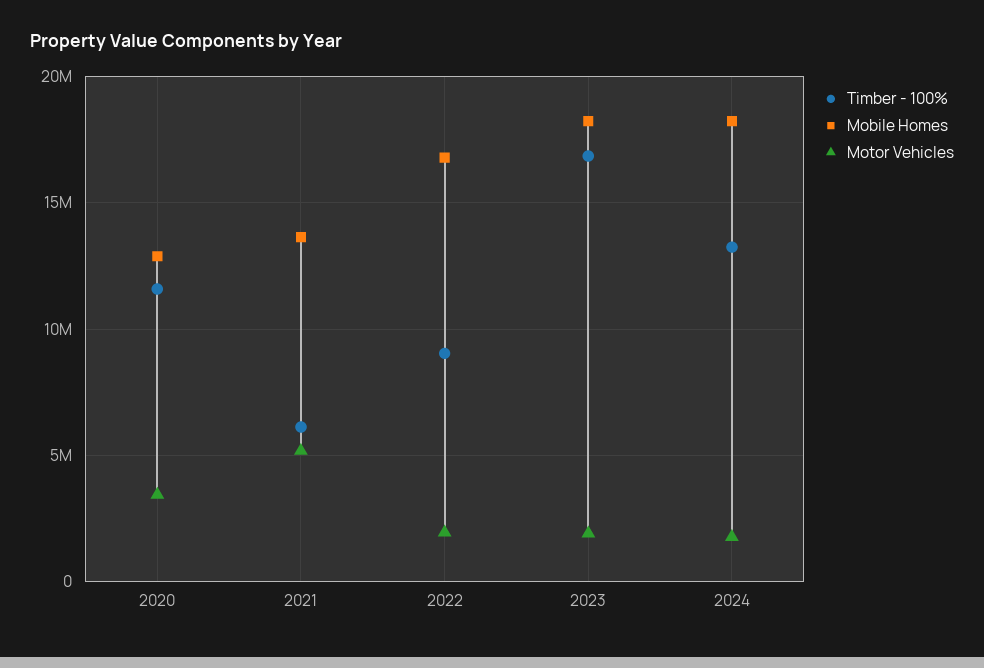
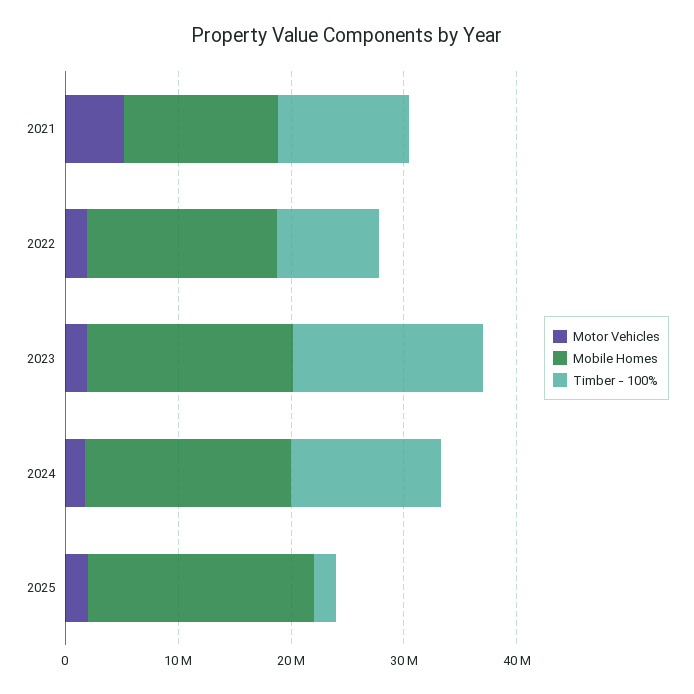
Timber - 100%, 2020: 11500000 -> none
Mobile Homes, 2020: 13000000 -> none
Motor Vehicles, 2020: 3500000 -> none
Timber - 100%, 2021: 6000000 -> 12000000
Motor Vehicles, 2025: none -> 2000000
Mobile Homes, 2025: none -> 20000000
Timber - 100%, 2025: none -> 2000000

